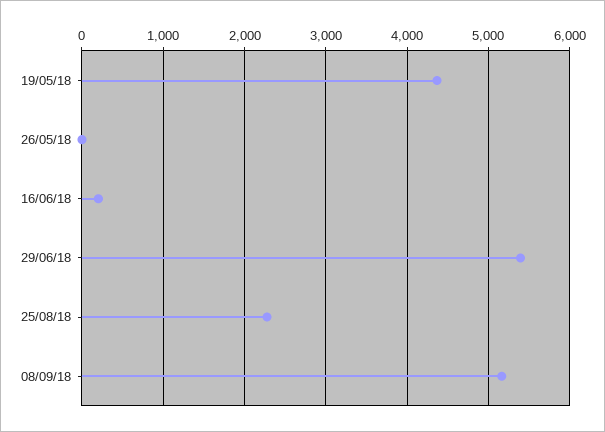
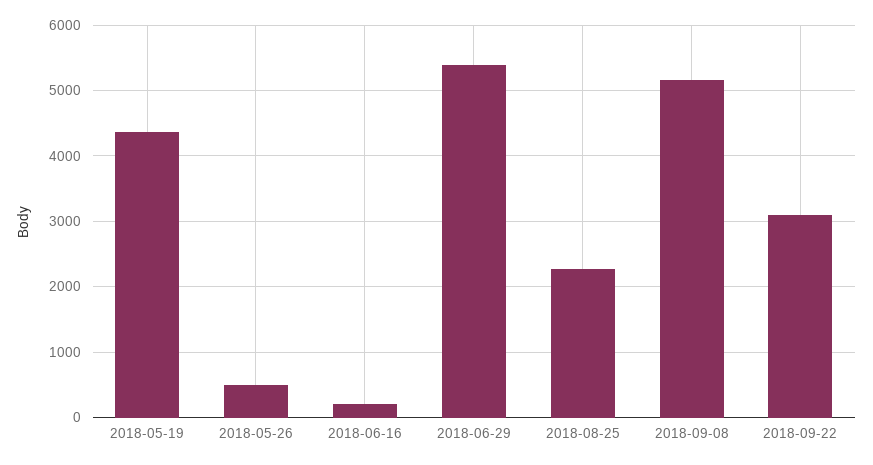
26/05/18: 0 -> 500
2018-09-22: none -> 3100

